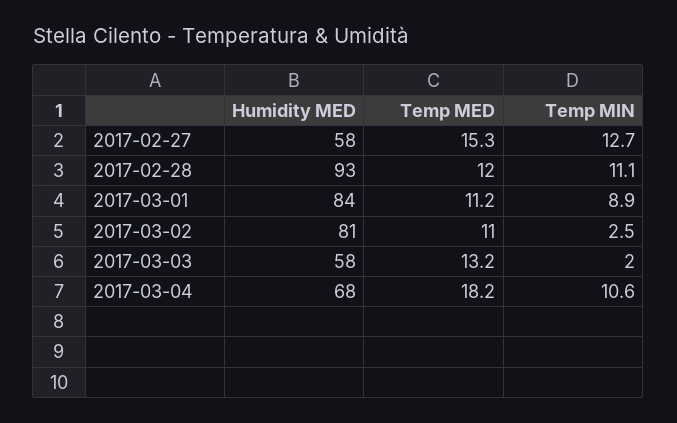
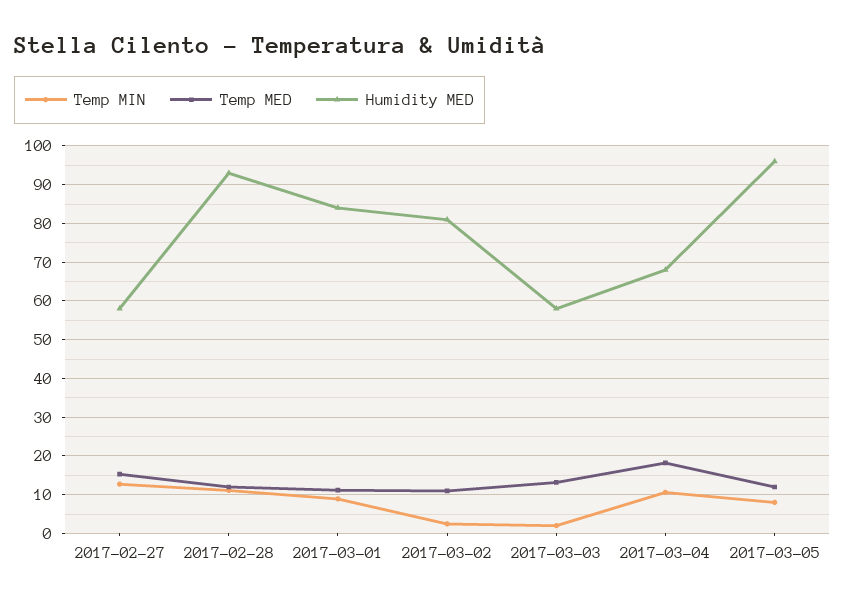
Temp MIN, 2017-03-05: none -> 8
Temp MED, 2017-03-05: none -> 12
Humidity MED, 2017-03-05: none -> 96

